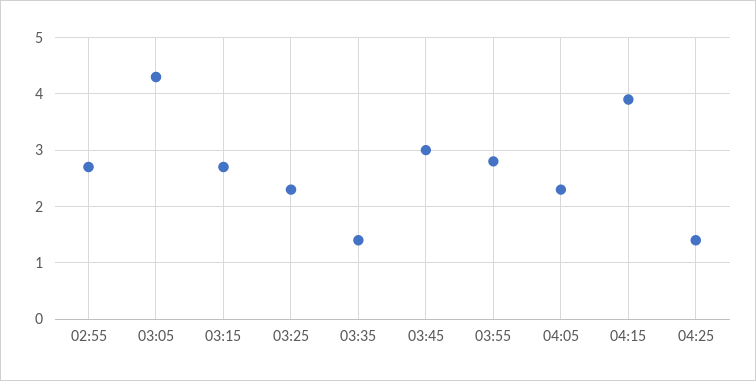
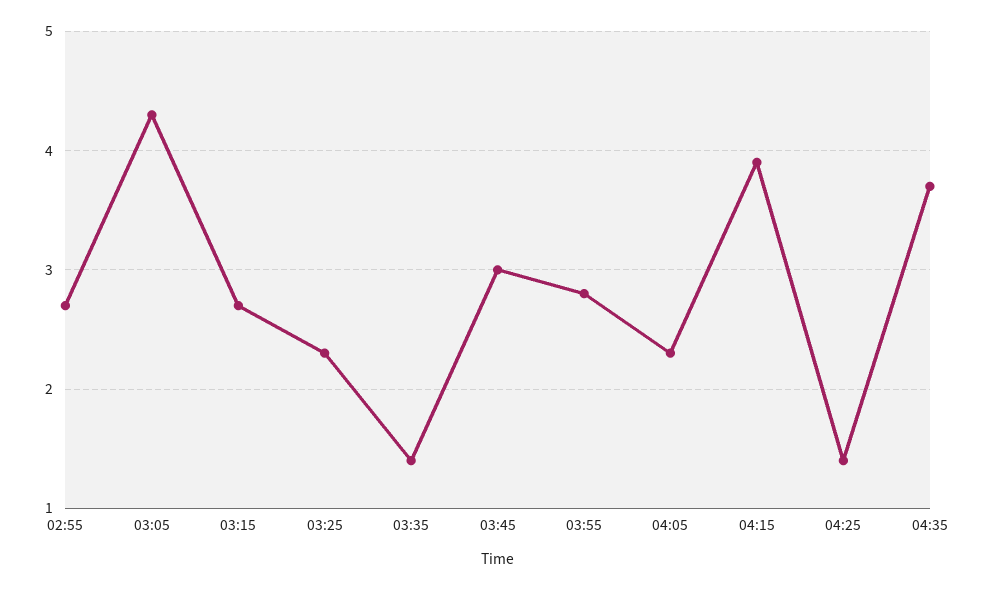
04:35: none -> 3.7

